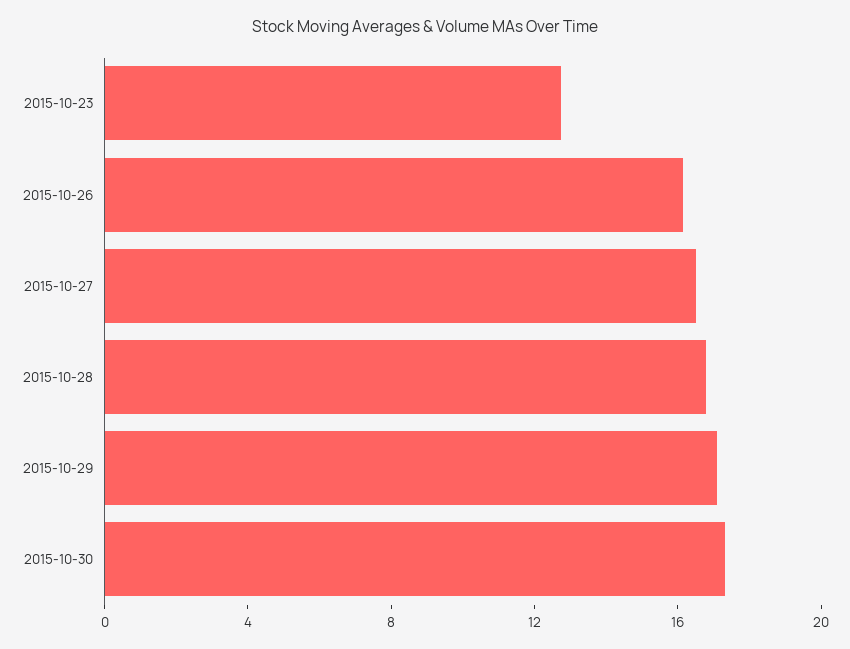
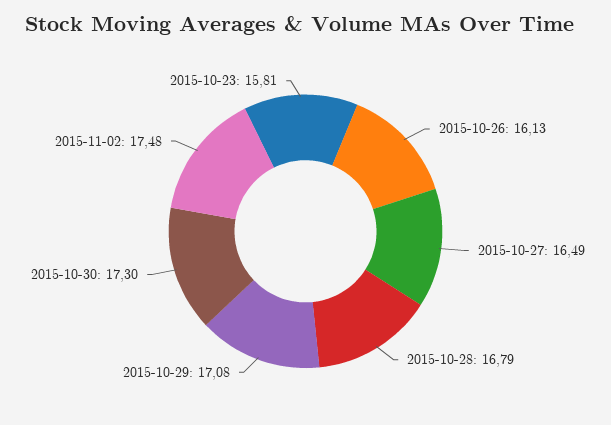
2015-10-23: 13 -> 15.81
2015-11-02: none -> 17.48

